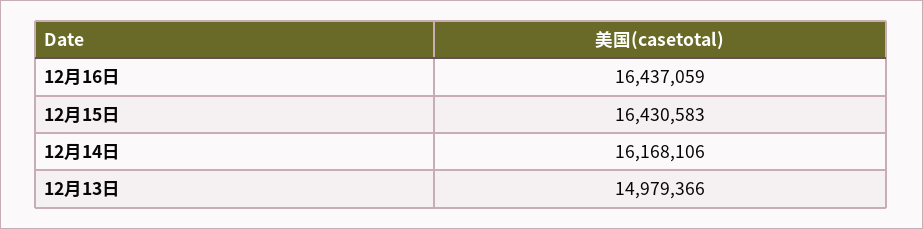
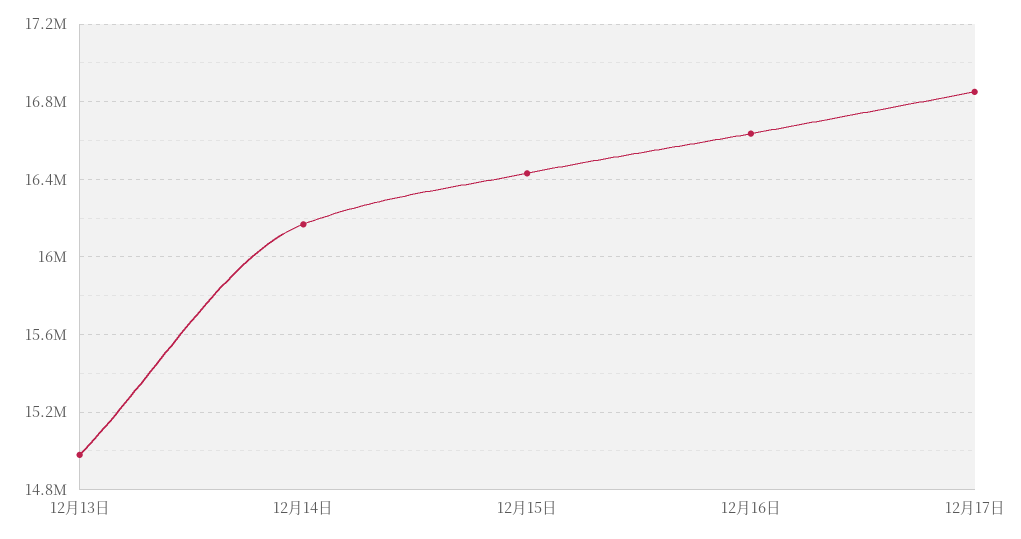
12月16日: 16437059 -> 16650000
12月17日: none -> 16850000

